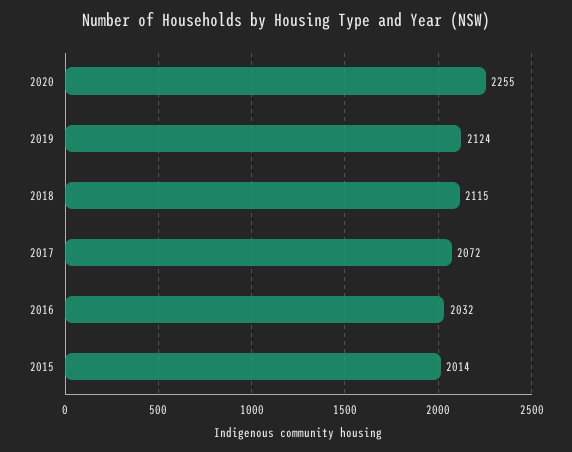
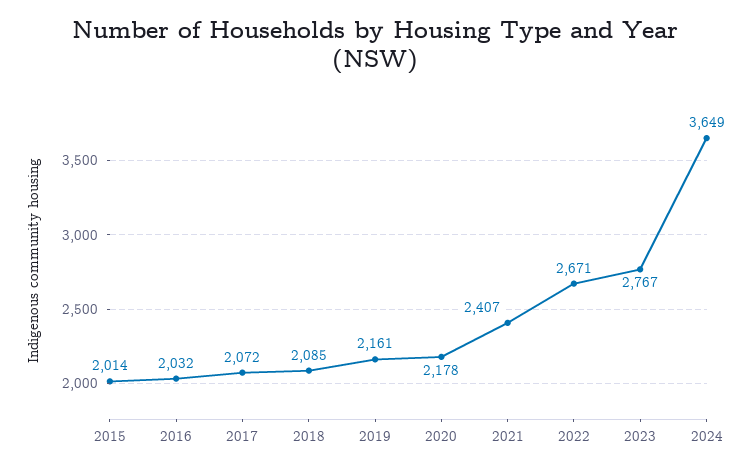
2020: 2255 -> 2178
2019: 2124 -> 2161
2018: 2115 -> 2085
2021: none -> 2407
2022: none -> 2671
2023: none -> 2767
2024: none -> 3649

